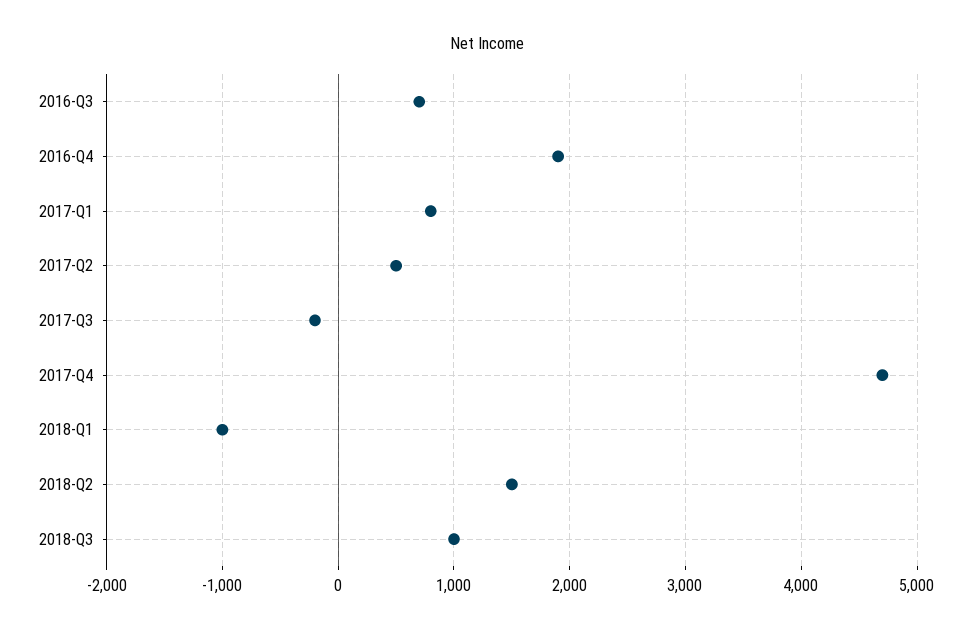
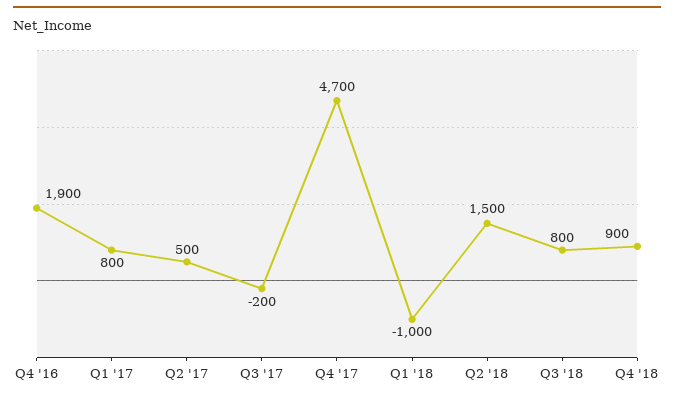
2016-Q3: 700 -> none
2018-Q3: 1000 -> 800
Q4 '18: none -> 900

